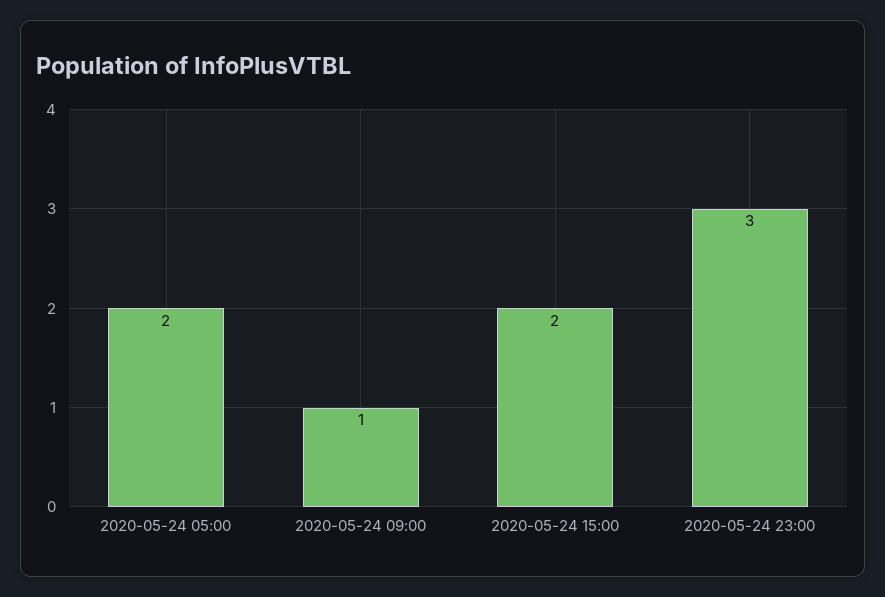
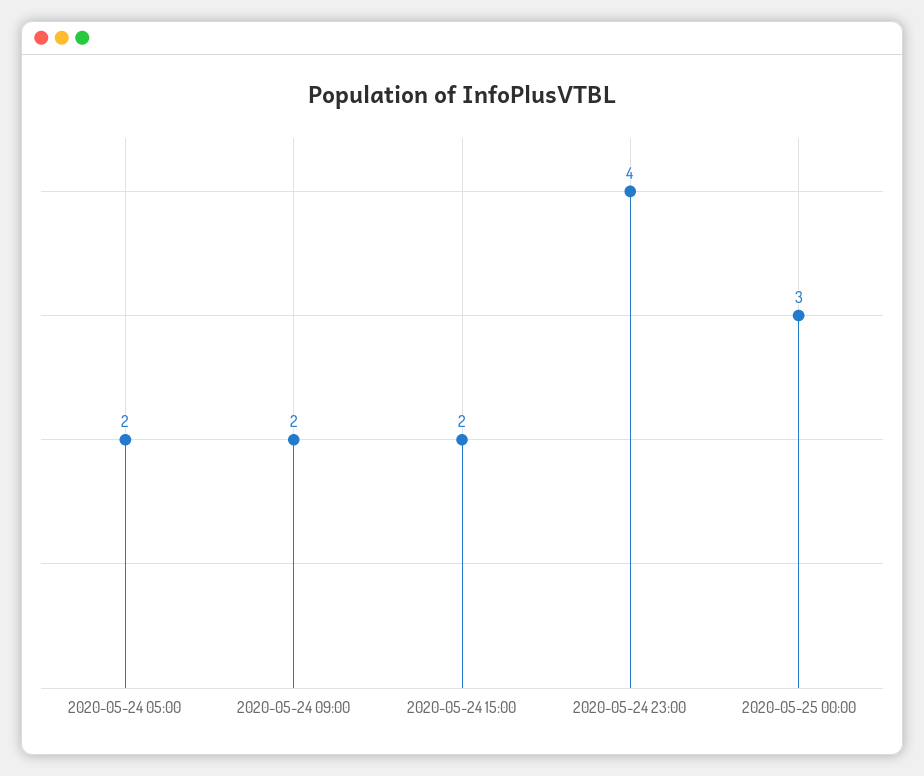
2020-05-24 09:00: 1 -> 2
2020-05-24 23:00: 3 -> 4
2020-05-25 00:00: none -> 3

